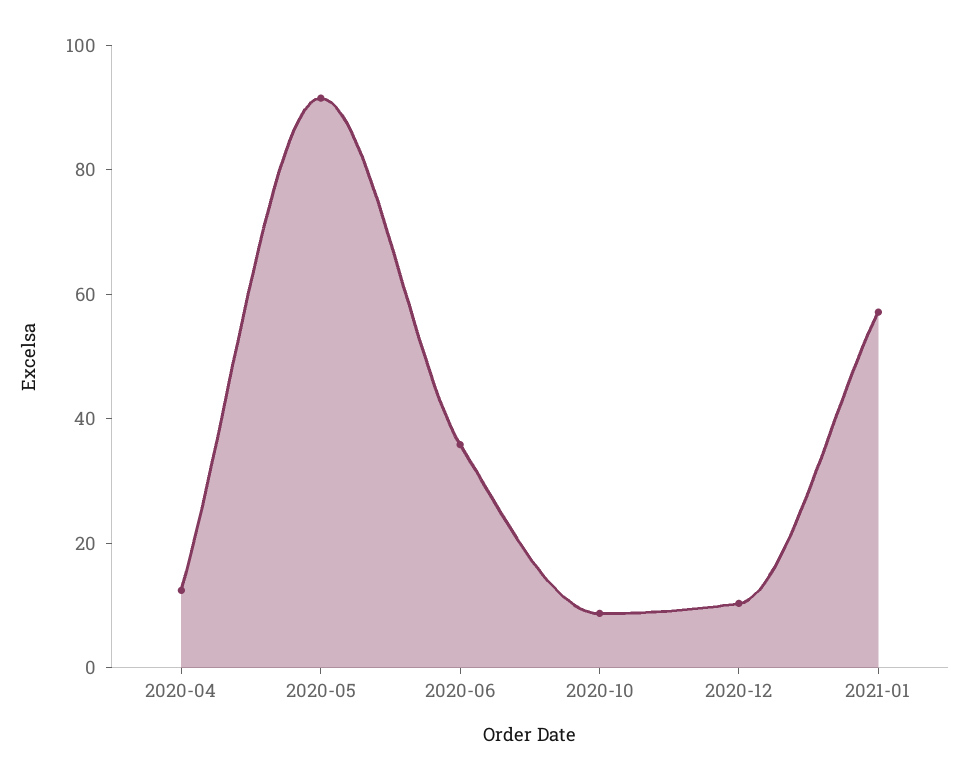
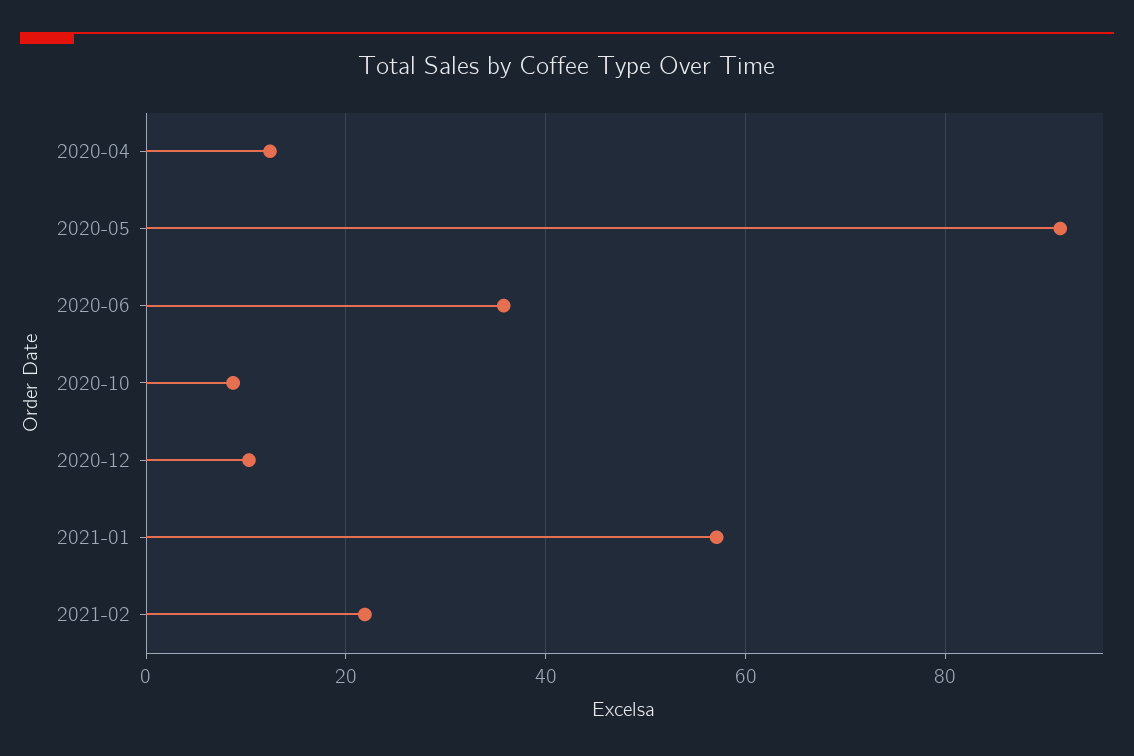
2021-02: none -> 22

